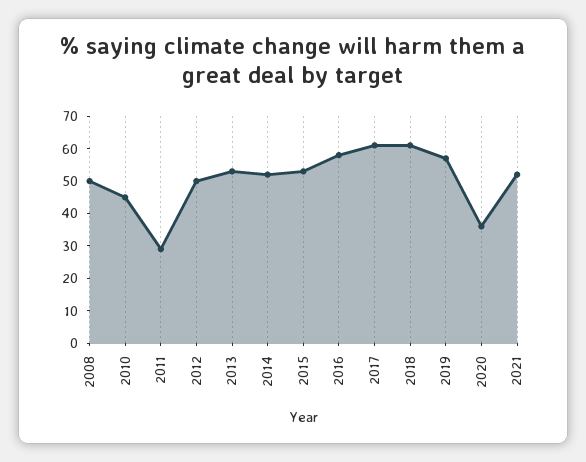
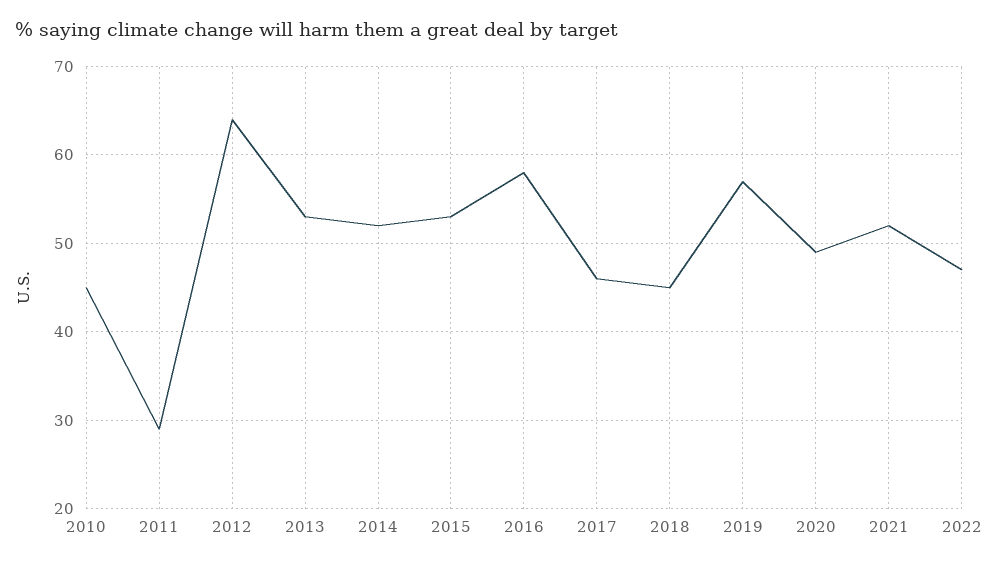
2008: 50 -> none
2012: 50 -> 64
2017: 60 -> 46
2018: 60 -> 45
2020: 35 -> 49
2022: none -> 47

